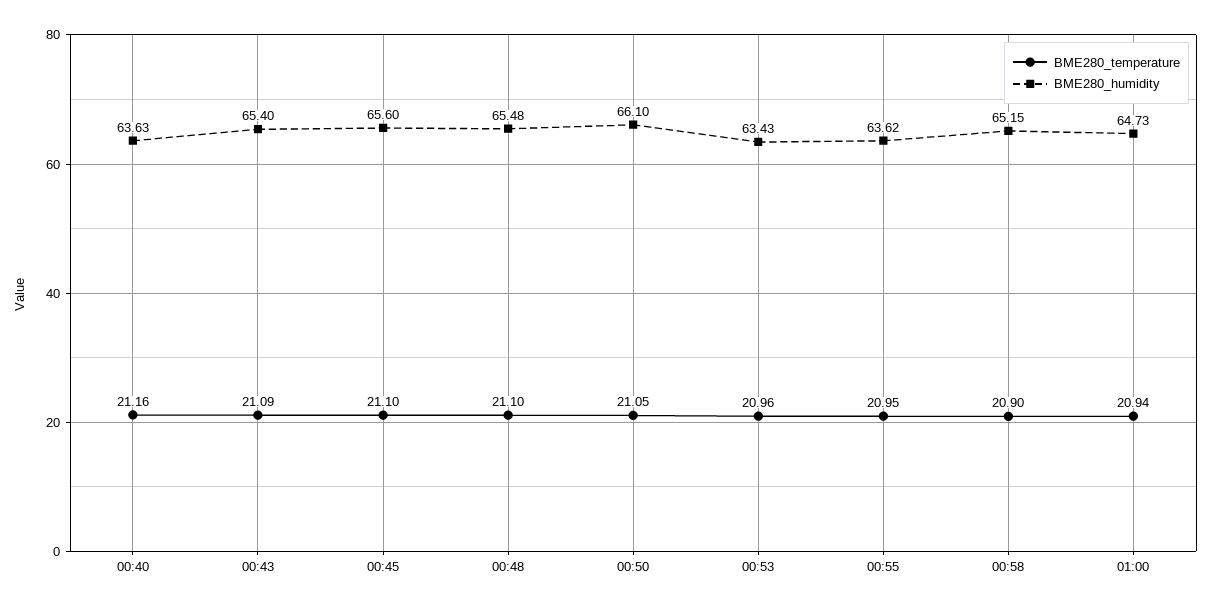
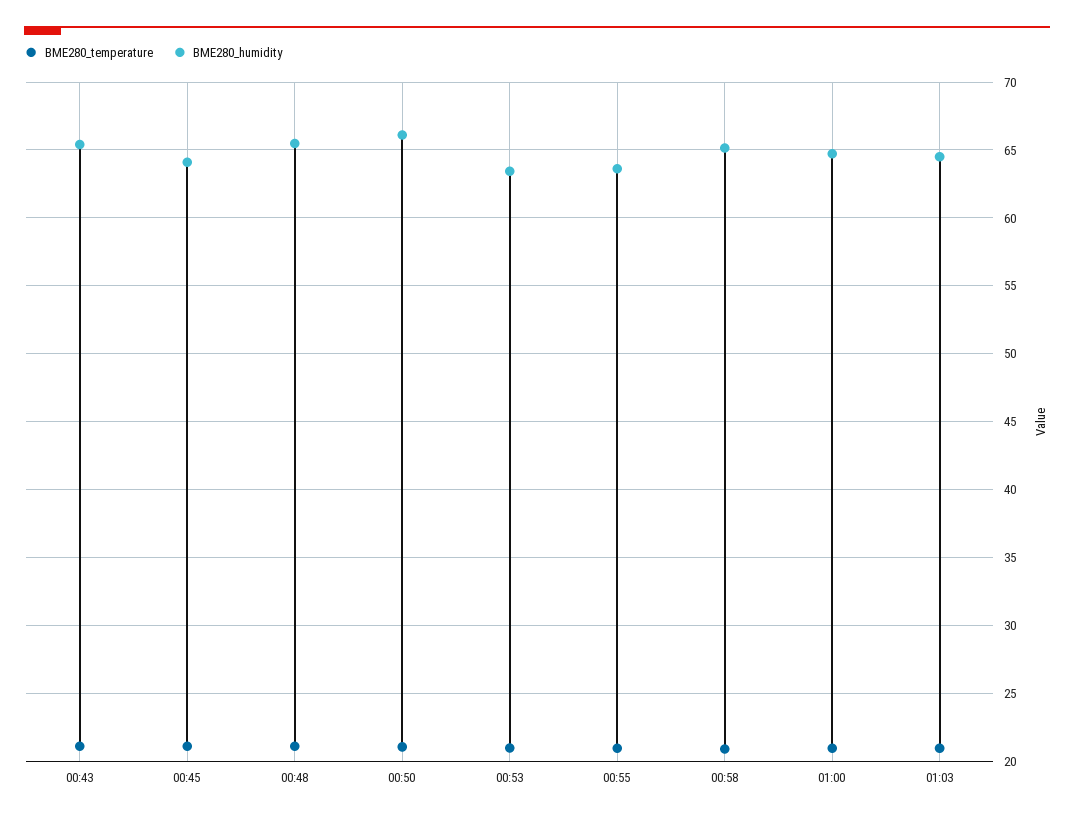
BME280_temperature, 00:40: 21.16 -> none
BME280_humidity, 00:40: 63.63 -> none
BME280_humidity, 00:45: 65.6 -> 64
BME280_temperature, 01:03: none -> 21
BME280_humidity, 01:03: none -> 64.5

